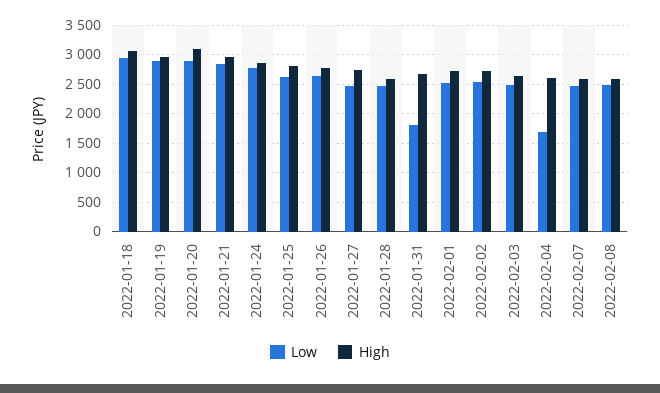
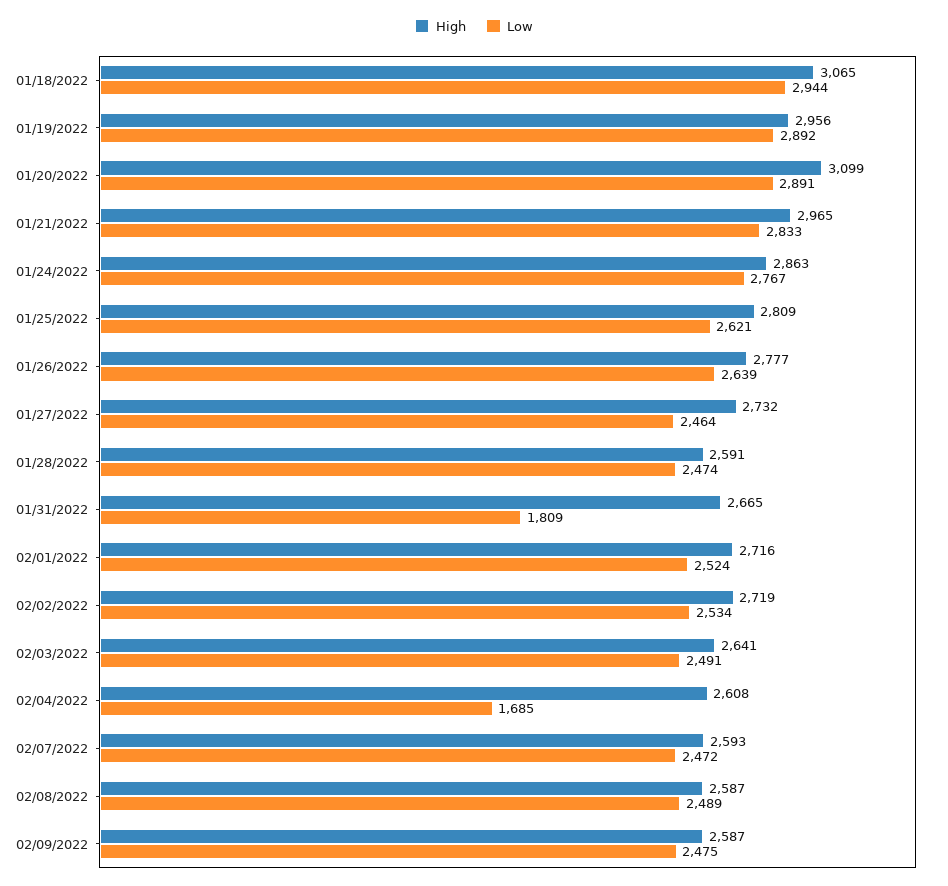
High, 02/09/2022: none -> 2587
Low, 02/09/2022: none -> 2475

